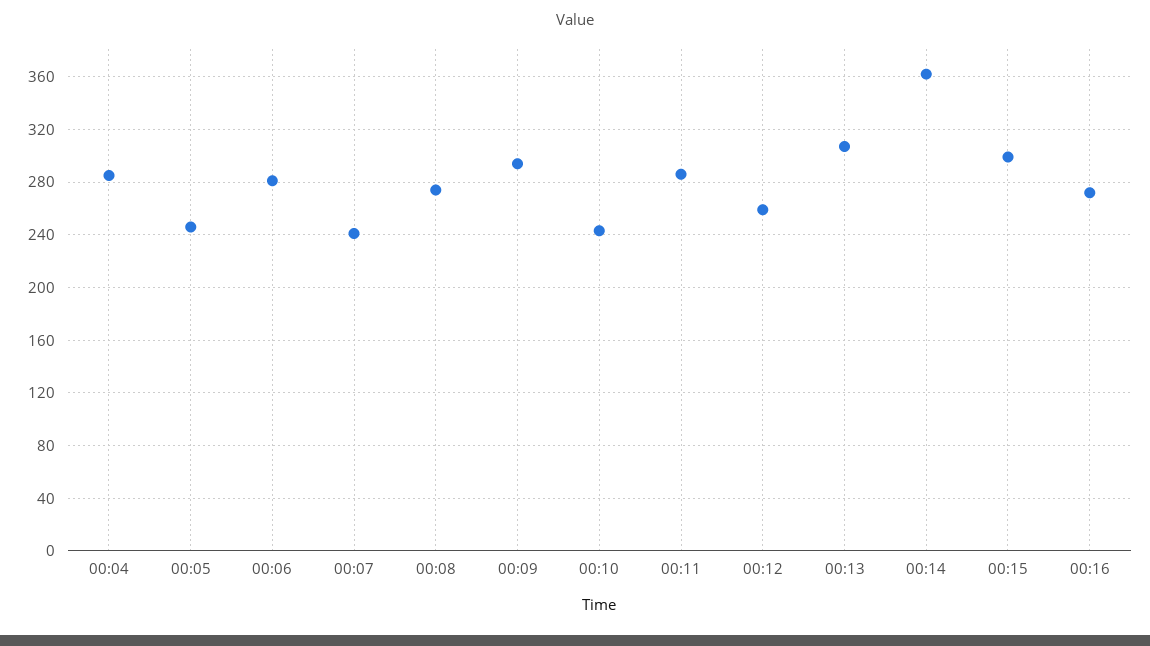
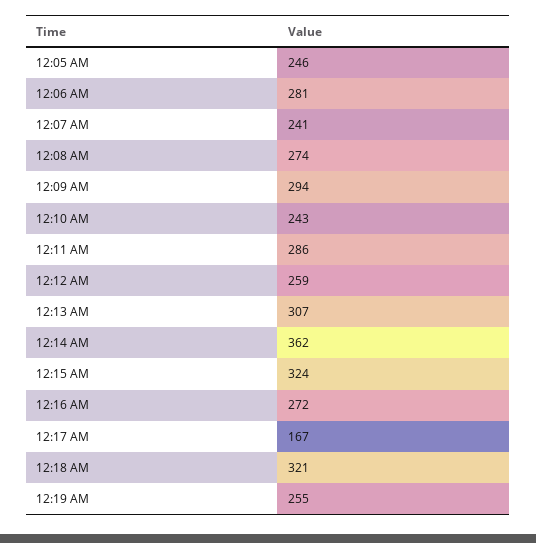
00:04: 285 -> none
00:15: 300 -> 324
12:17 AM: none -> 167
12:18 AM: none -> 321
12:19 AM: none -> 255

